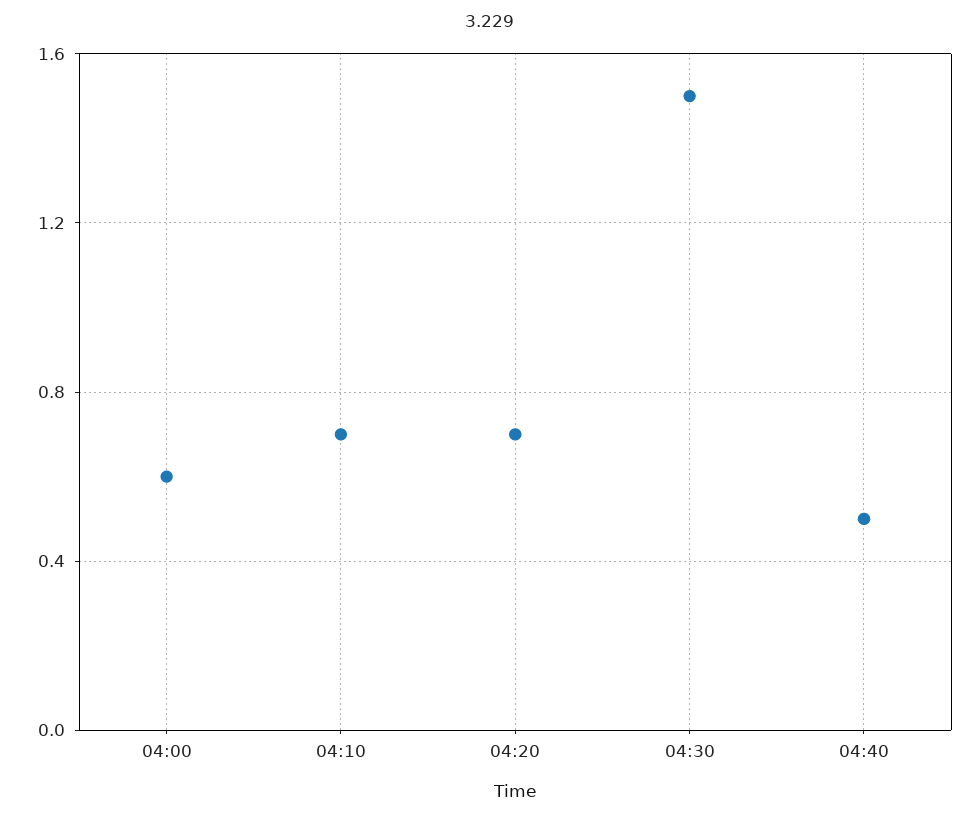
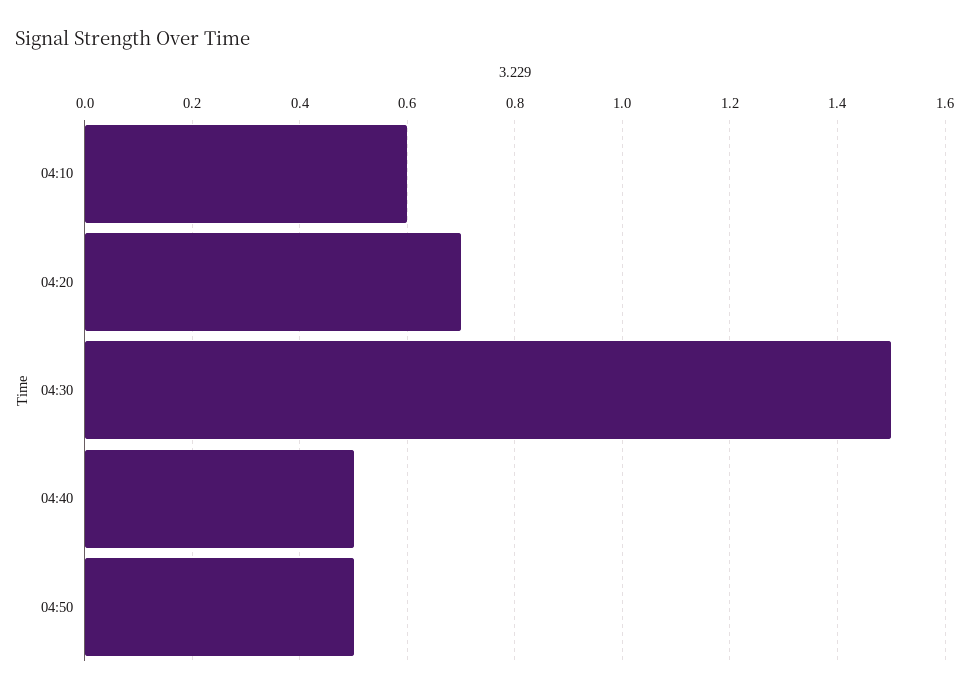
04:00: 0.6 -> none
04:10: 0.7 -> 0.6
04:50: none -> 0.5

